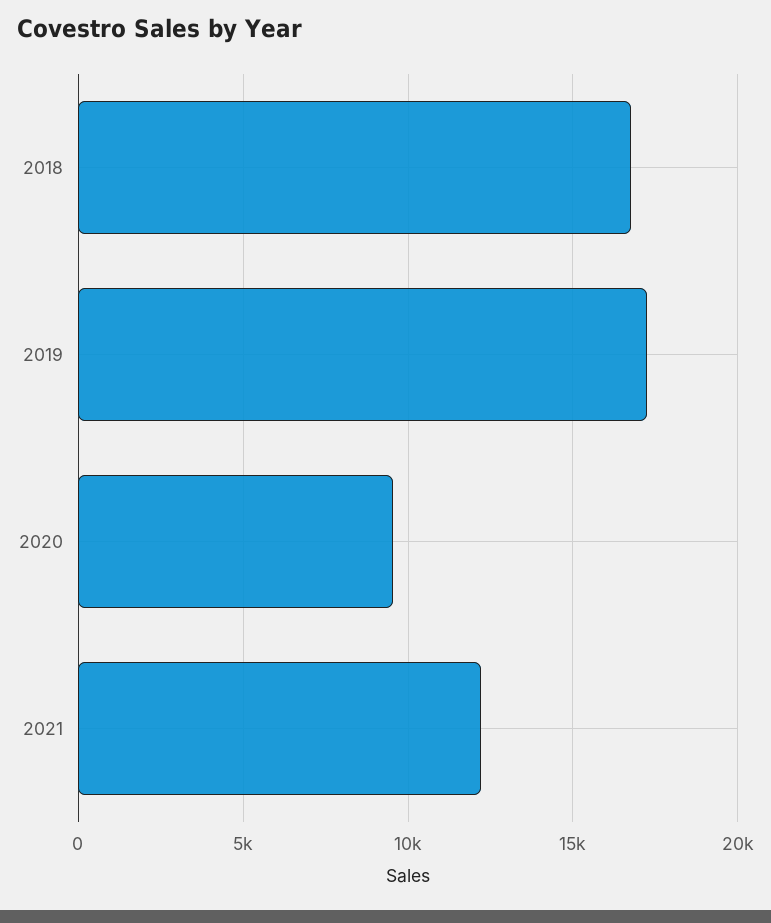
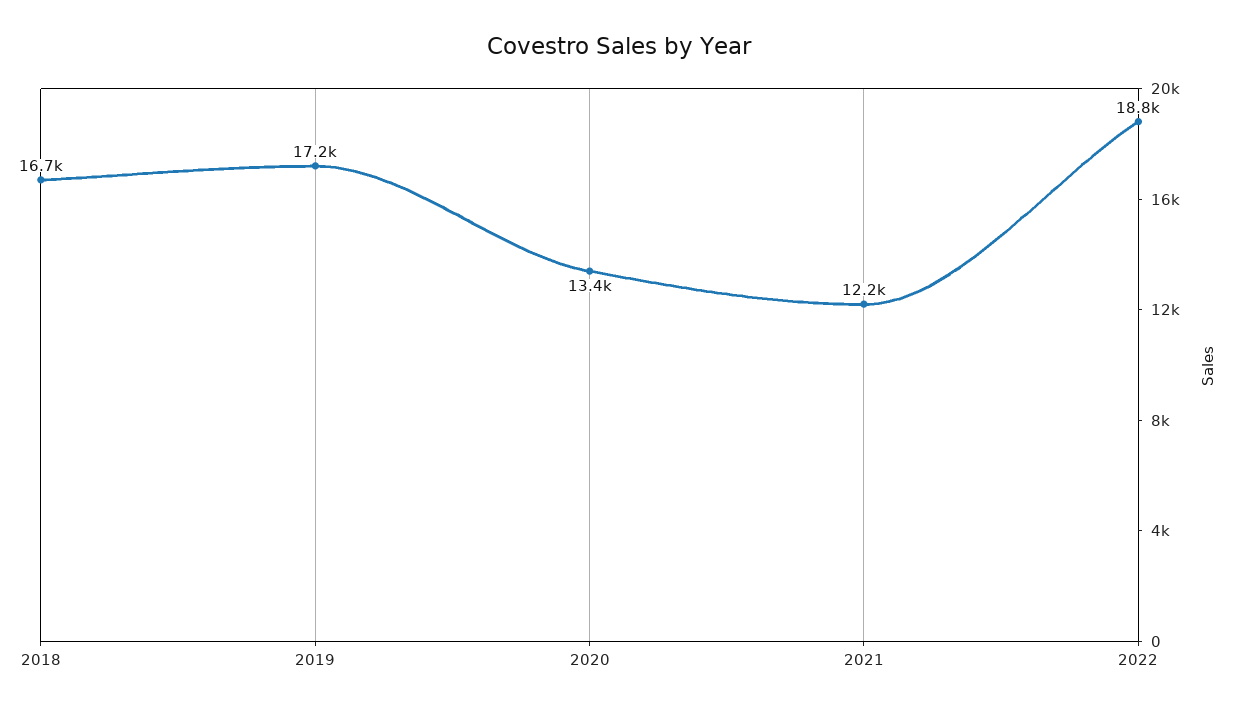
2020: 9500 -> 13400
2022: none -> 18800

